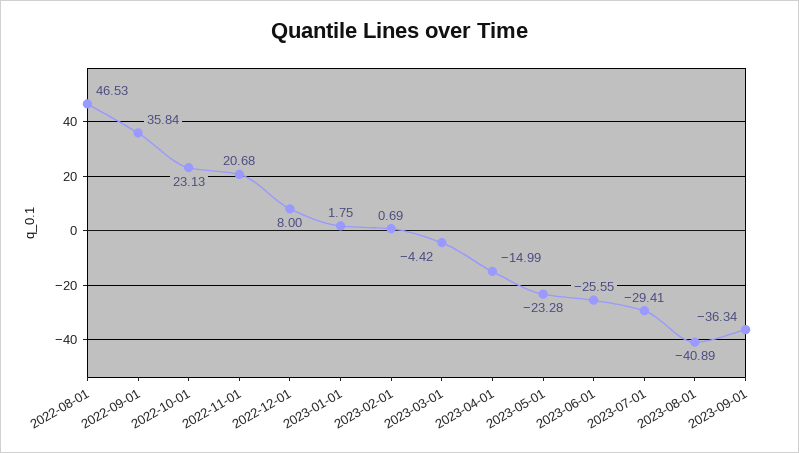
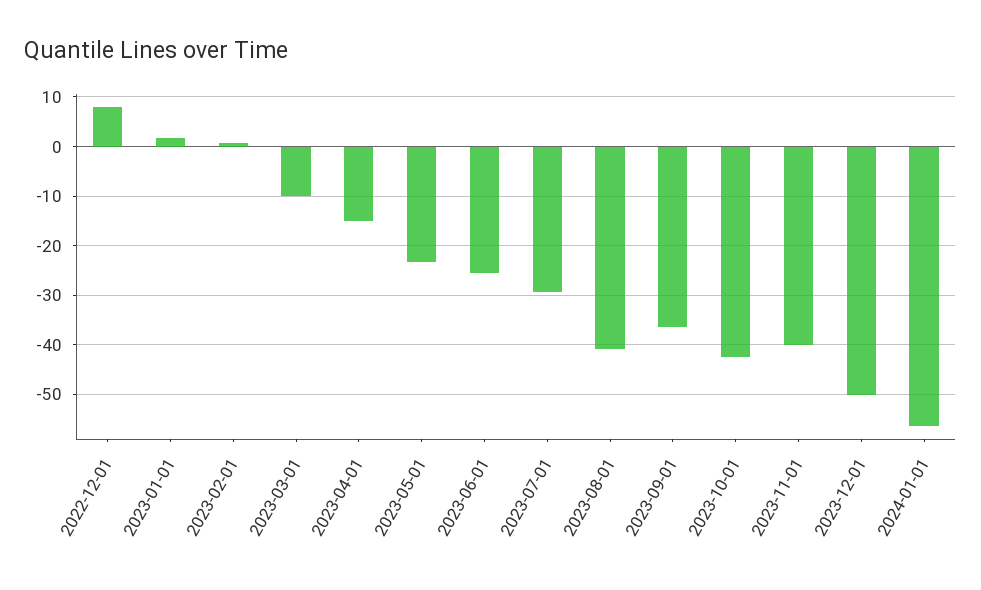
2022-08-01: 46.53 -> none
2022-09-01: 35.84 -> none
2022-10-01: 23.13 -> none
2022-11-01: 20.68 -> none
2023-03-01: -4.42 -> -10
2023-10-01: none -> -42
2023-11-01: none -> -40
2023-12-01: none -> -50
2024-01-01: none -> -56

